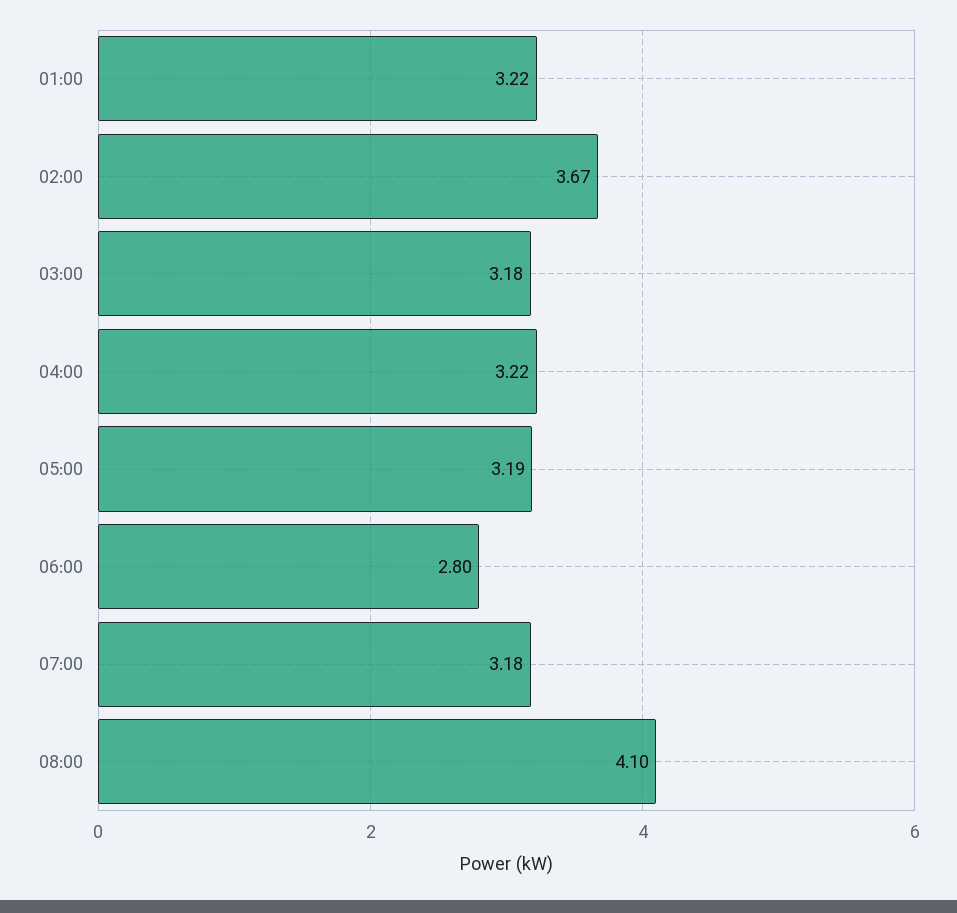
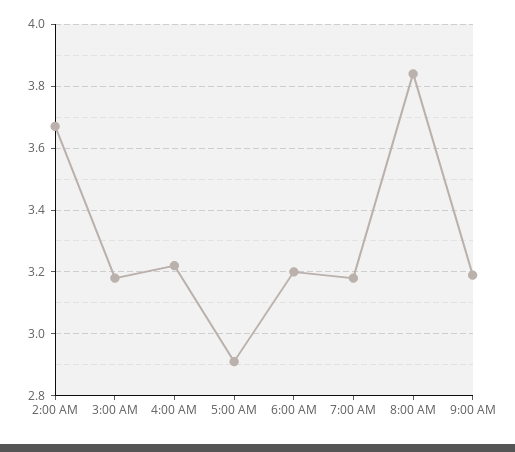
01:00: 3.22 -> none
05:00: 3.19 -> 2.9
06:00: 2.8 -> 3.2
08:00: 4.1 -> 3.85
9:00 AM: none -> 3.2

